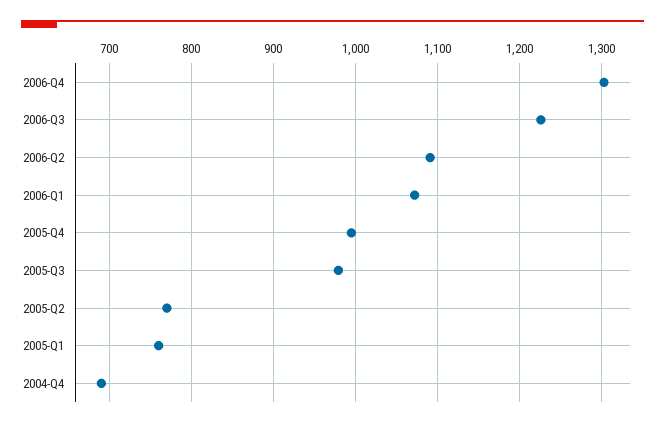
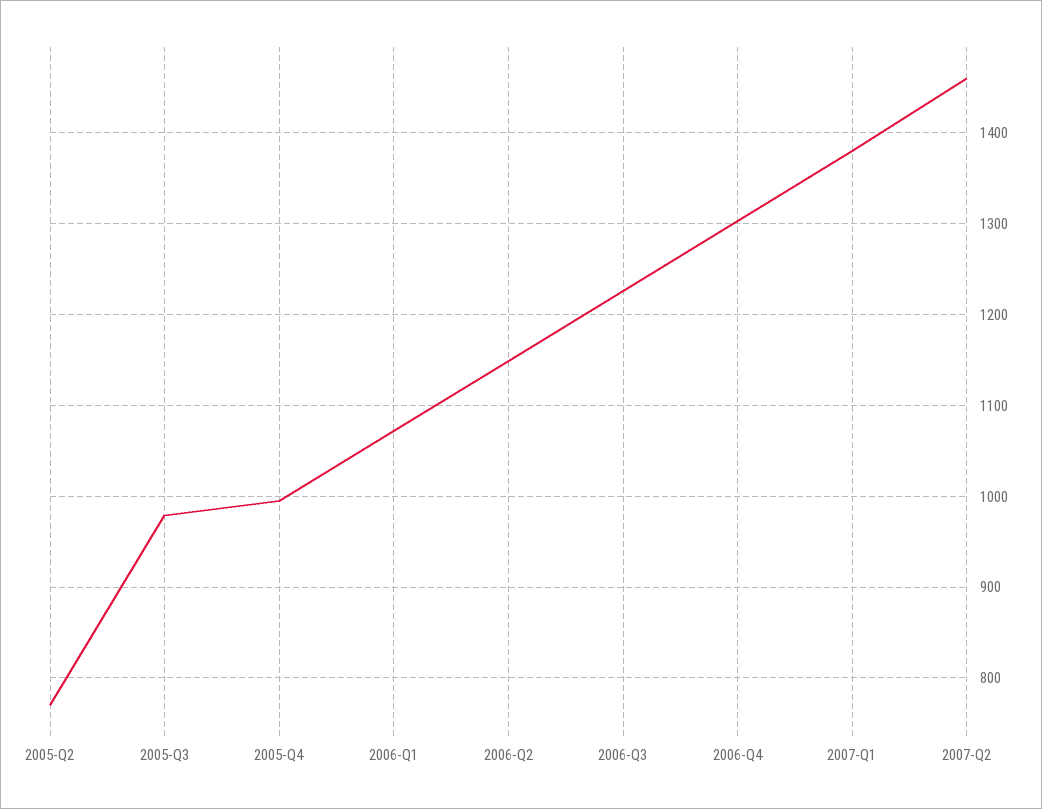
2006-Q2: 1090 -> 1150
2005-Q1: 760 -> none
2004-Q4: 690 -> none
2007-Q1: none -> 1380
2007-Q2: none -> 1460

